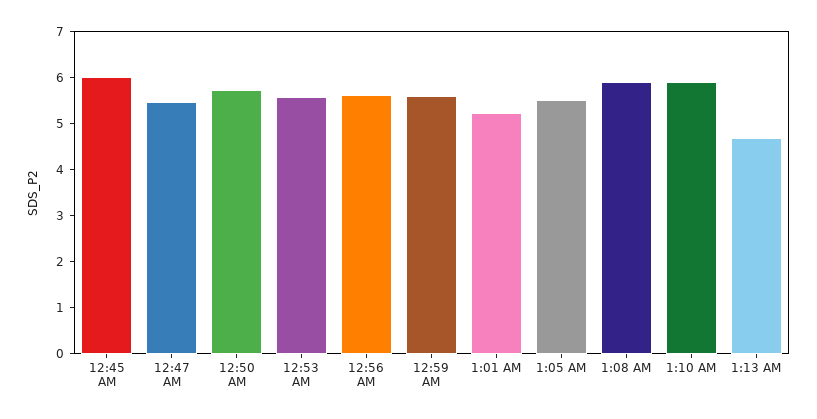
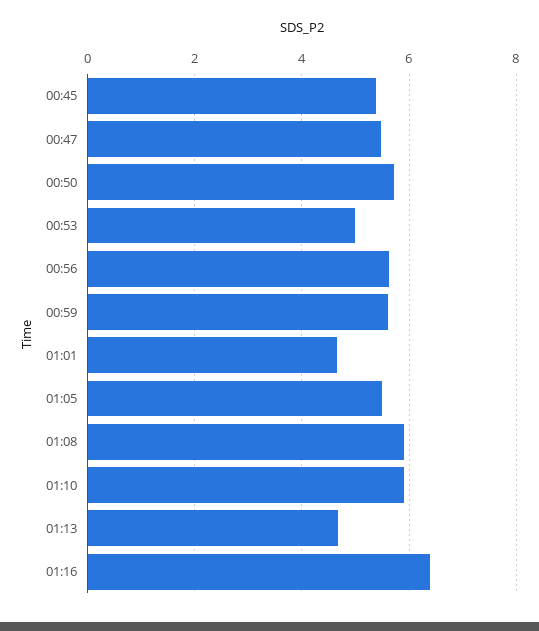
12:45 AM: 6 -> 5.4
12:53 AM: 5.6 -> 5
1:01 AM: 5.2 -> 4.6
01:16: none -> 6.4

